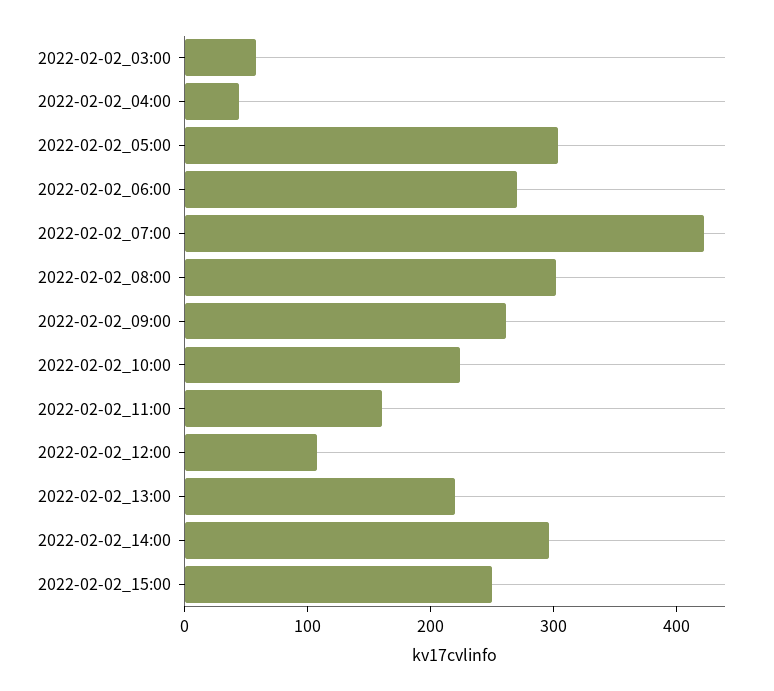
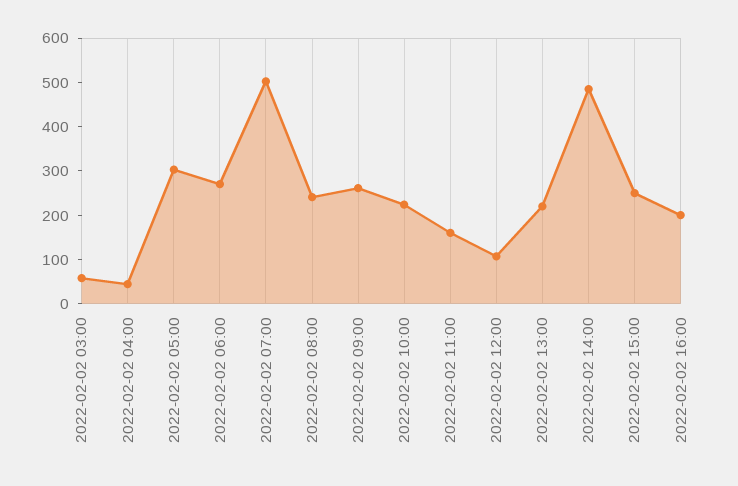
2022-02-02_07:00: 420 -> 500
2022-02-02_08:00: 300 -> 240
2022-02-02_14:00: 300 -> 480
2022-02-02 16:00: none -> 200

